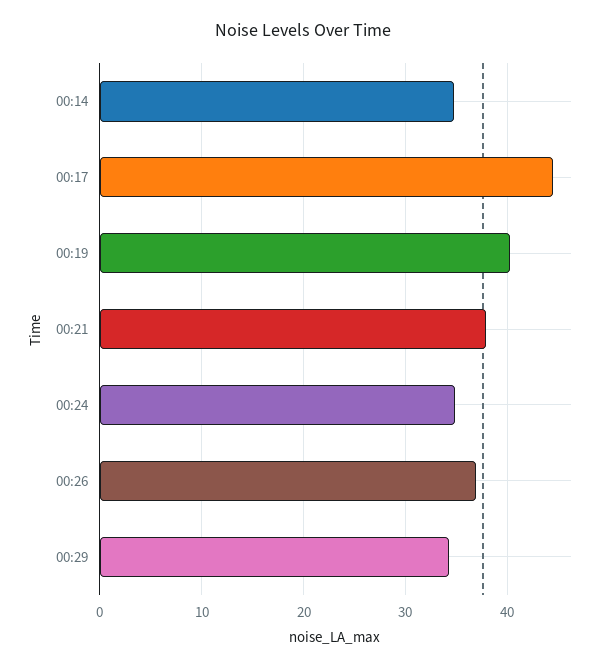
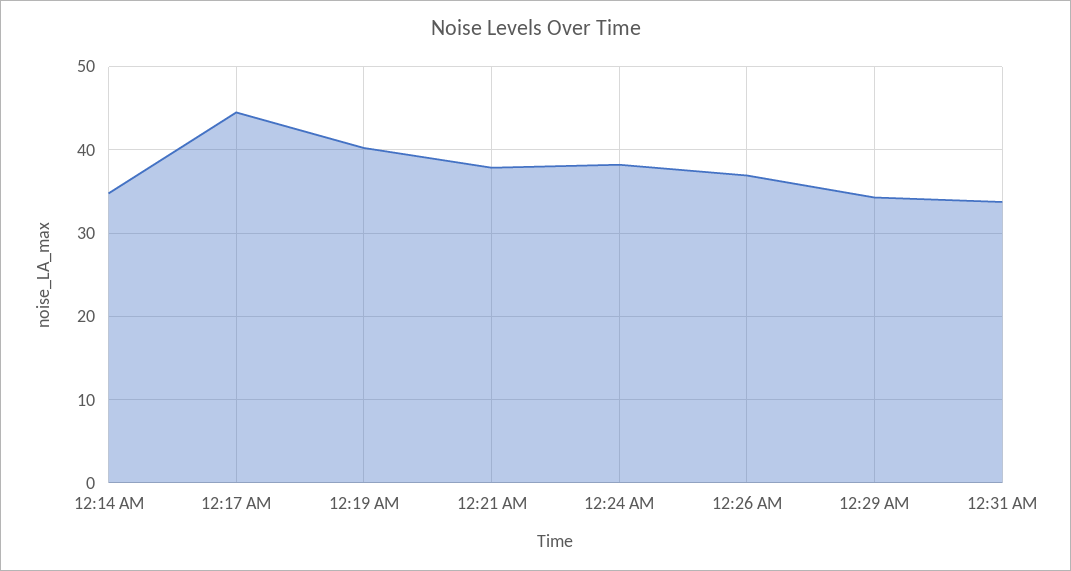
00:24: 35 -> 38
12:31 AM: none -> 34

